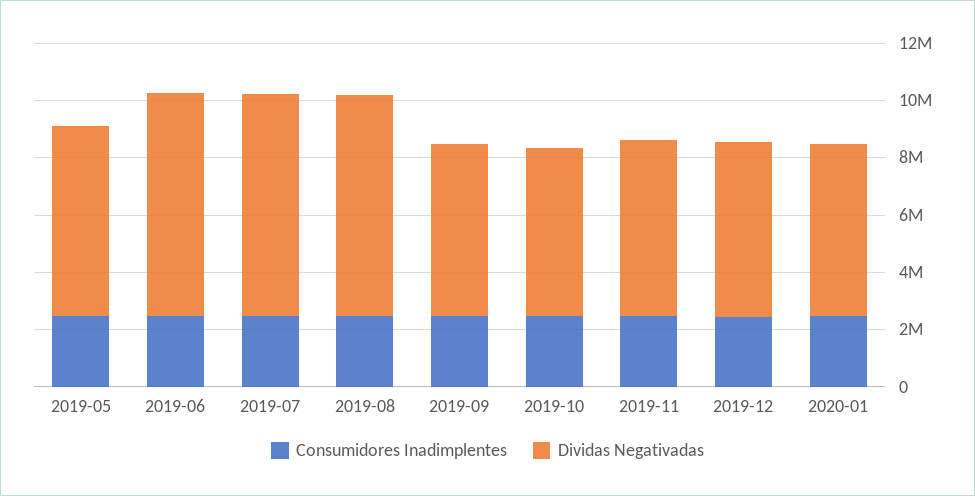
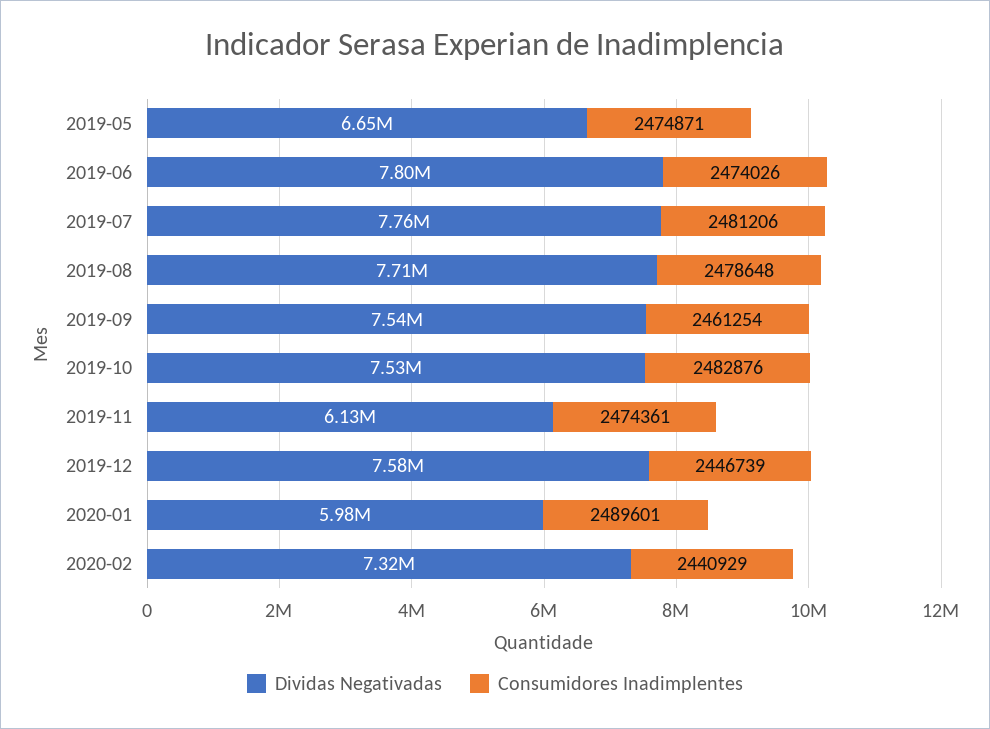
Dividas Negativadas, 2019-09: 6000000 -> 7540000
Dividas Negativadas, 2019-10: 6000000 -> 7530000
Dividas Negativadas, 2019-12: 6000000 -> 7580000
Dividas Negativadas, 2020-02: none -> 7320000
Consumidores Inadimplentes, 2020-02: none -> 2440929

